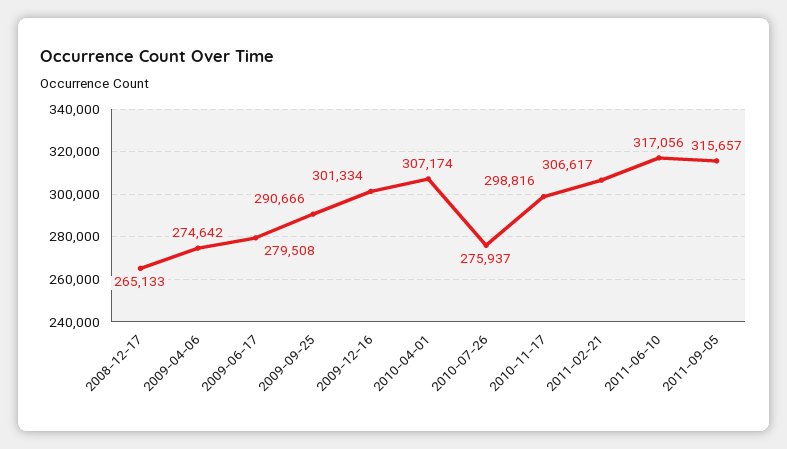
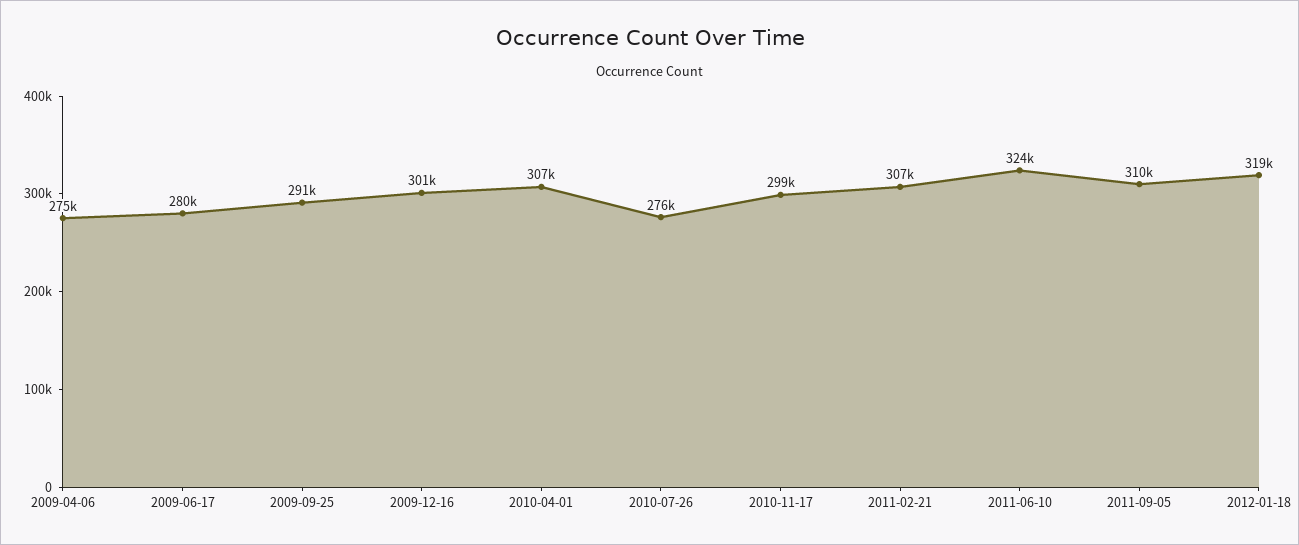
2008-12-17: 265133 -> none
2011-06-10: 317056 -> 324000
2011-09-05: 315657 -> 310000
2012-01-18: none -> 319000

